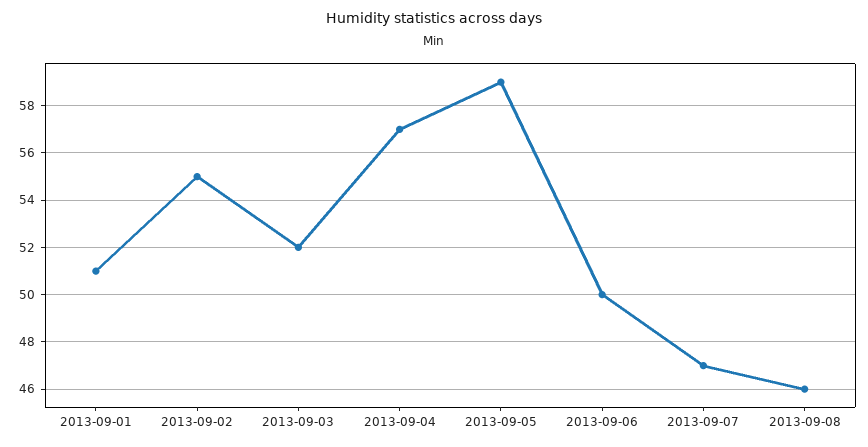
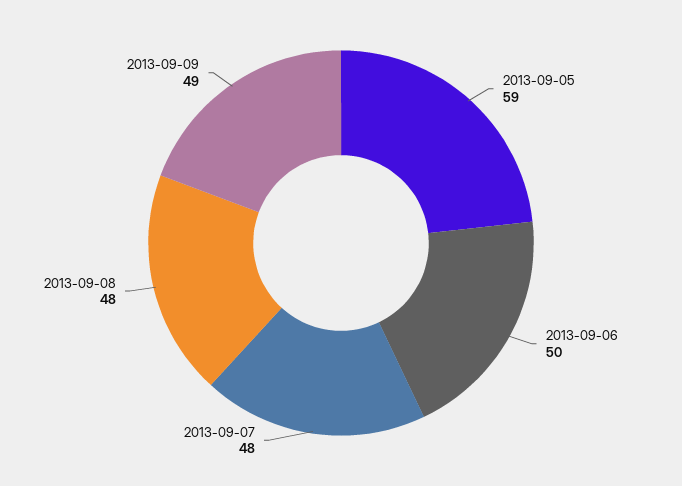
2013-09-01: 51 -> none
2013-09-02: 55 -> none
2013-09-03: 52 -> none
2013-09-04: 57 -> none
2013-09-07: 47 -> 48
2013-09-08: 46 -> 48
2013-09-09: none -> 49

